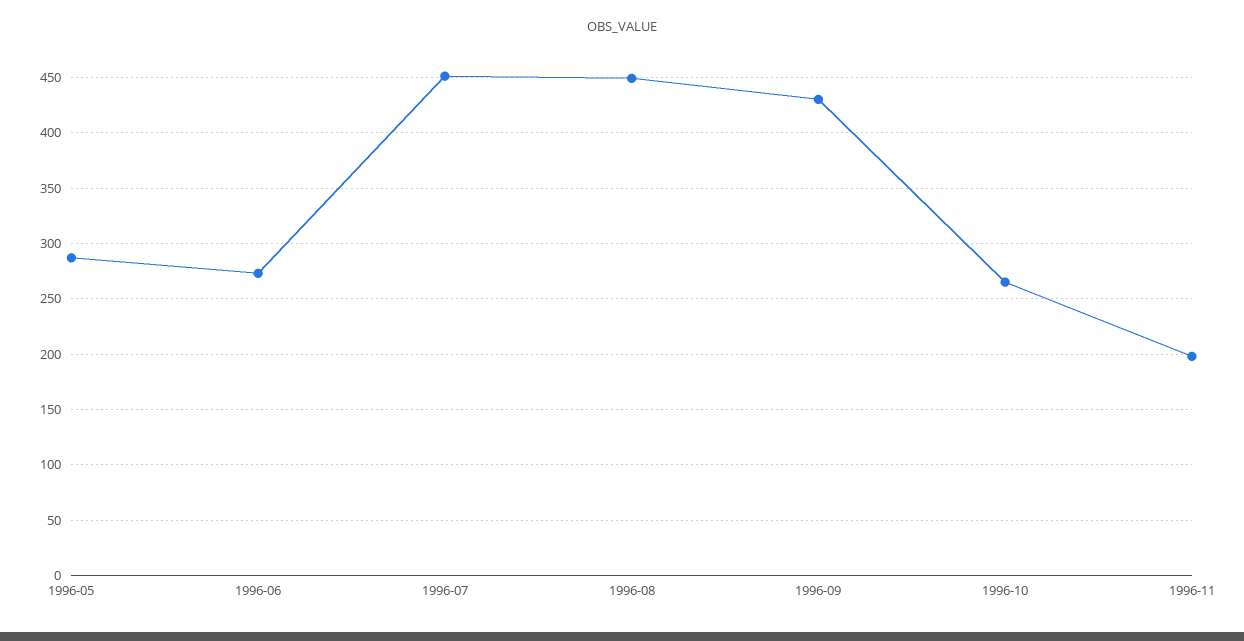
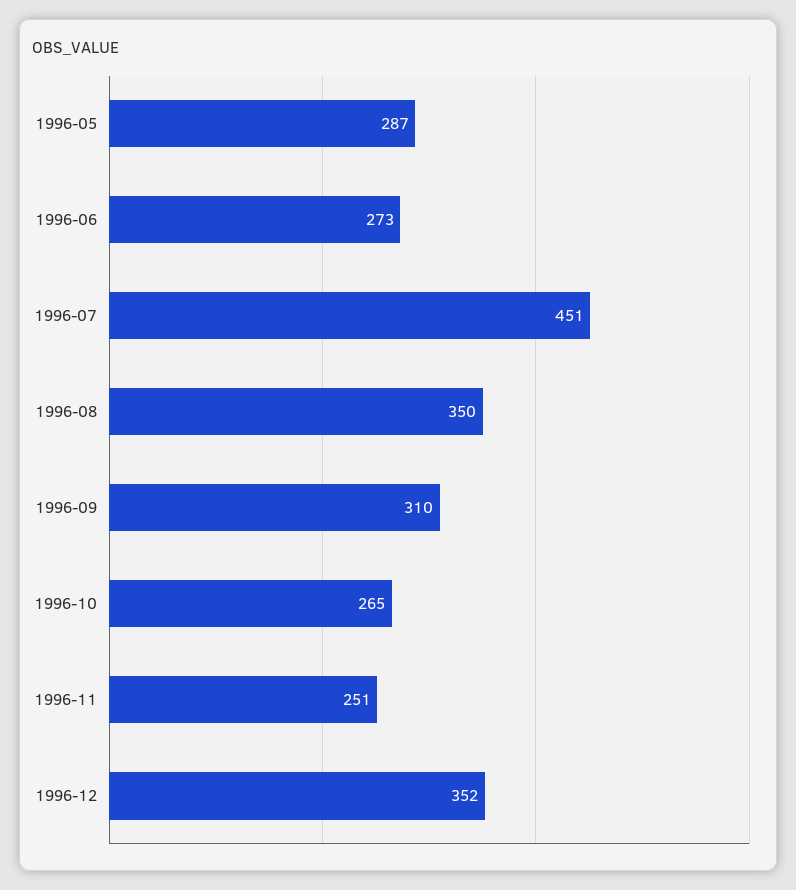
1996-08: 450 -> 350
1996-09: 430 -> 310
1996-11: 200 -> 251
1996-12: none -> 352

